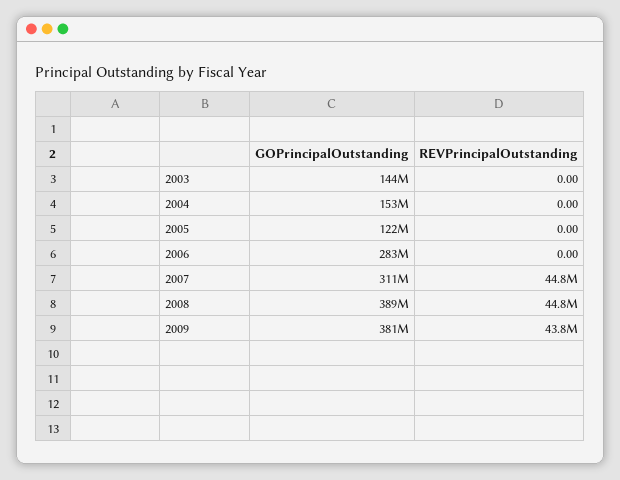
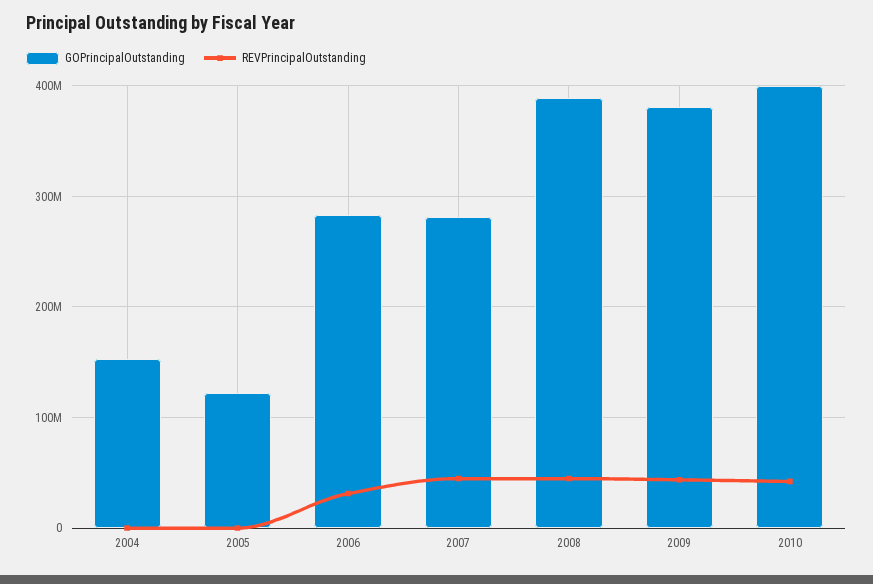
GOPrincipalOutstanding, 2003: 144000000 -> none
REVPrincipalOutstanding, 2003: 0 -> none
REVPrincipalOutstanding, 2006: 0 -> 30000000
GOPrincipalOutstanding, 2007: 311000000 -> 280000000
GOPrincipalOutstanding, 2010: none -> 400000000
REVPrincipalOutstanding, 2010: none -> 40000000

